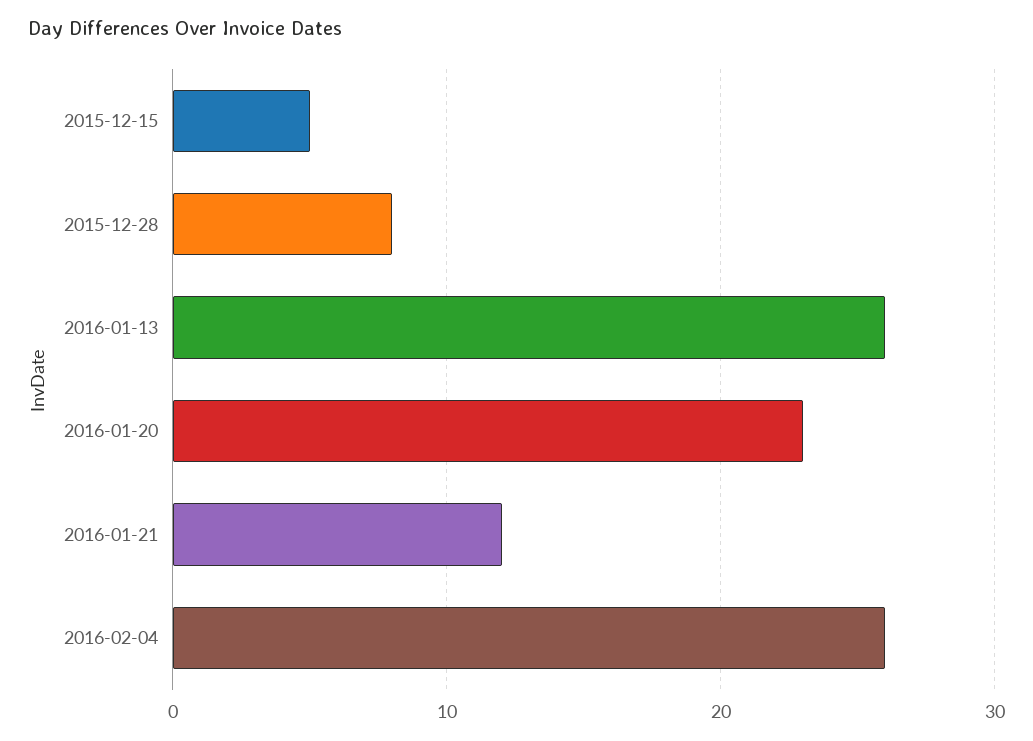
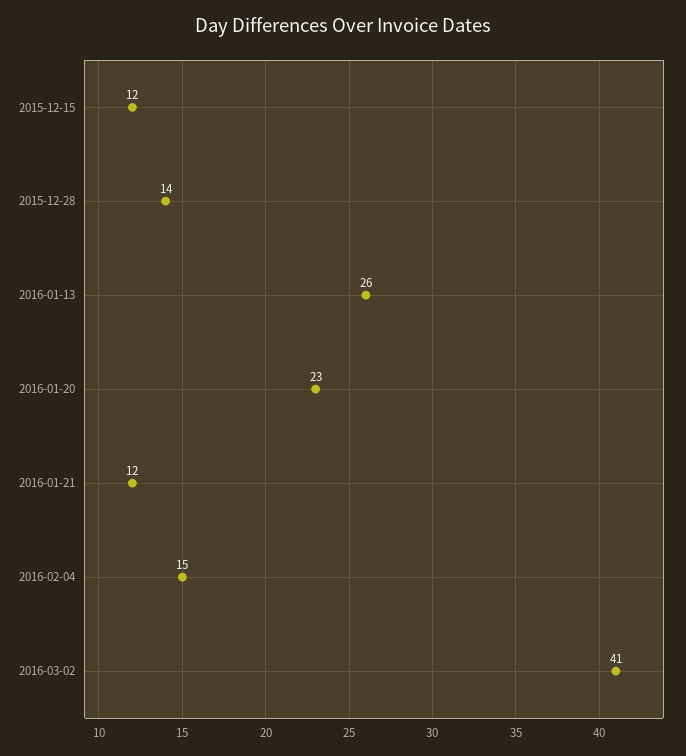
2015-12-15: 5 -> 12
2015-12-28: 8 -> 14
2016-02-04: 26 -> 15
2016-03-02: none -> 41

